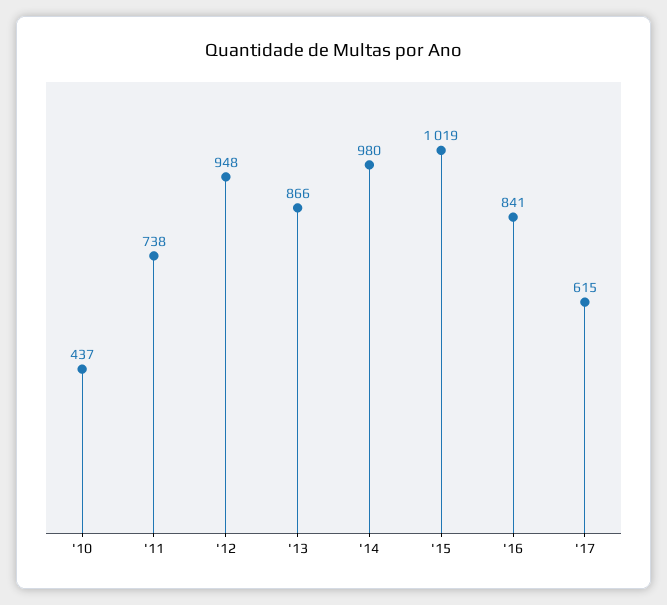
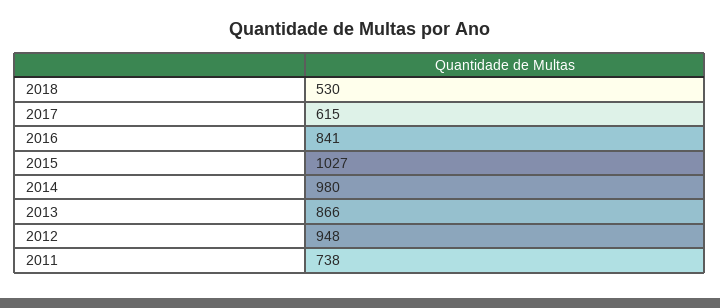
'10: 437 -> none
'15: 1019 -> 1027
2018: none -> 530

